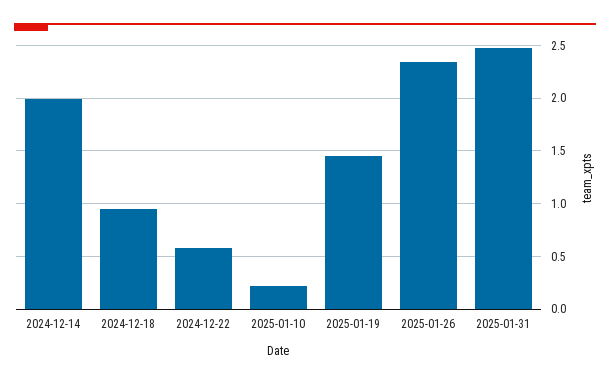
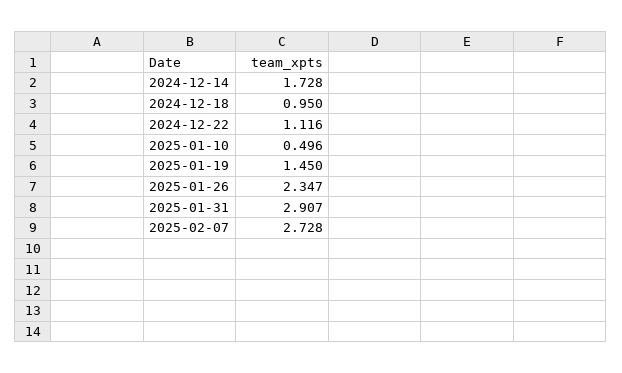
2024-12-14: 2 -> 1.728
2024-12-22: 0.6 -> 1.116
2025-01-10: 0.2 -> 0.496
2025-01-31: 2.5 -> 2.907
2025-02-07: none -> 2.728

